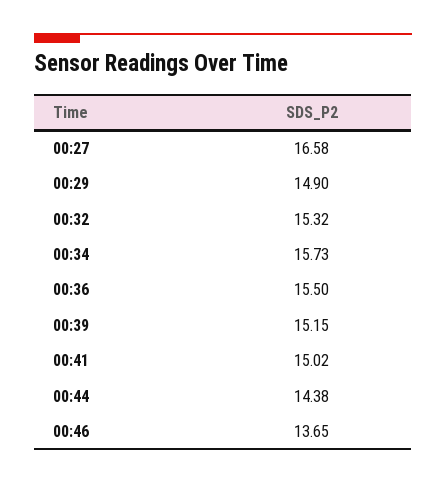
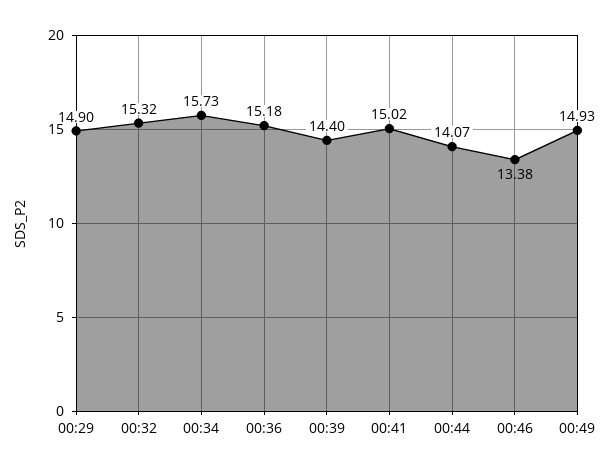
00:27: 16.58 -> none
00:36: 15.5 -> 15.18
00:39: 15.15 -> 14.4
00:44: 14.38 -> 14.07
00:46: 13.65 -> 13.38
00:49: none -> 14.93

